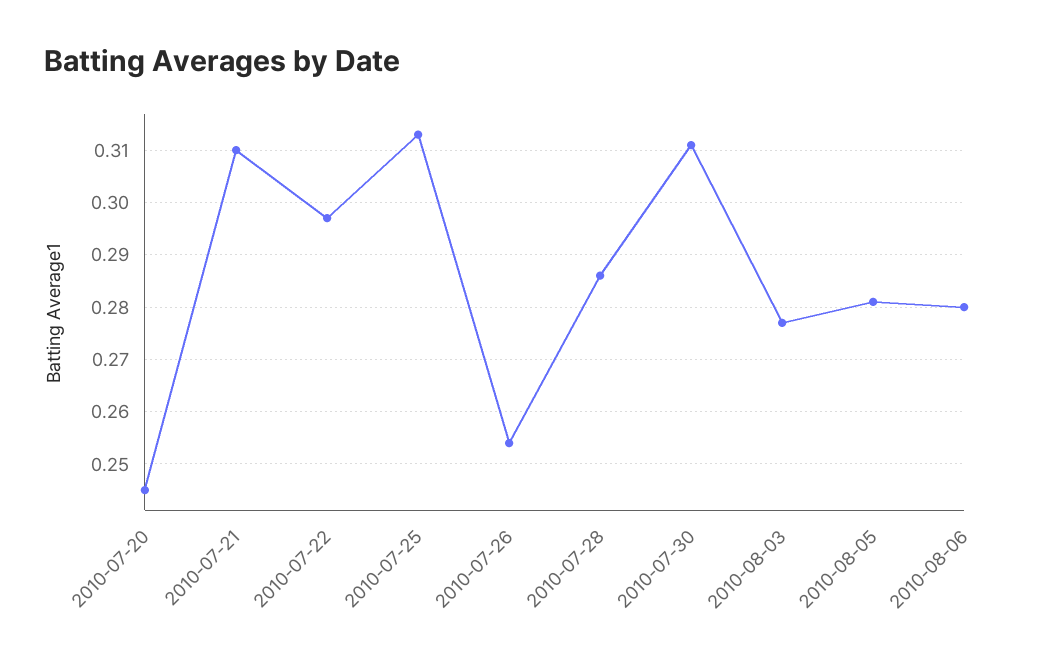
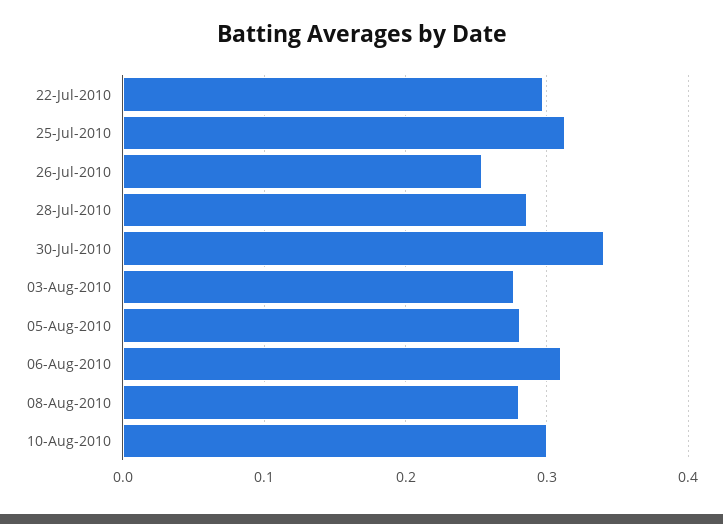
2010-07-20: 0.245 -> none
2010-07-21: 0.31 -> none
2010-07-30: 0.31 -> 0.34
2010-08-06: 0.28 -> 0.31
08-Aug-2010: none -> 0.28
10-Aug-2010: none -> 0.3

